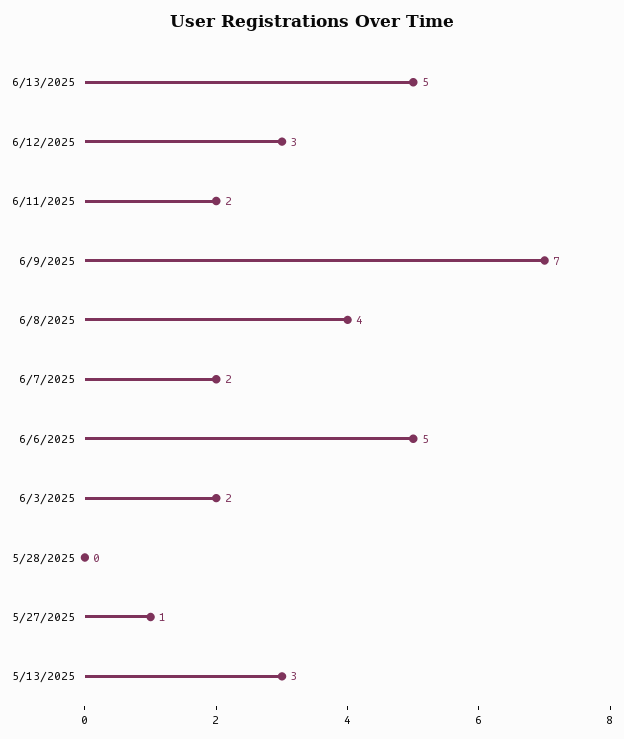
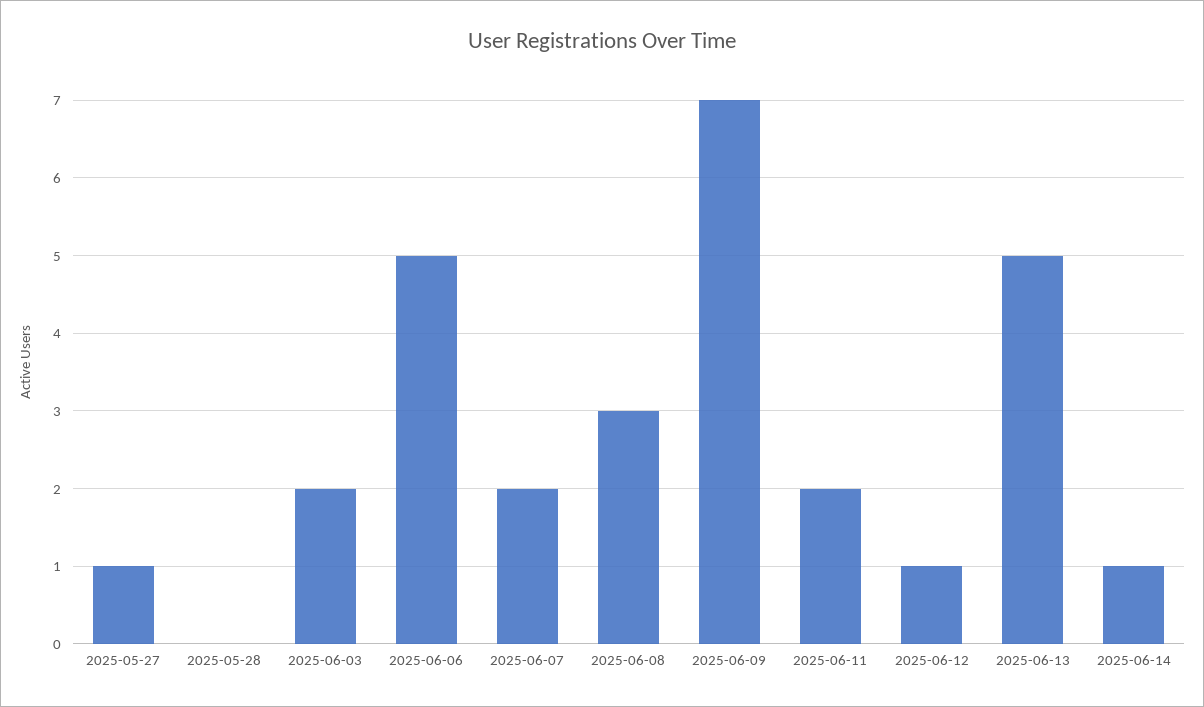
6/12/2025: 3 -> 1
6/8/2025: 4 -> 3
5/13/2025: 3 -> none
2025-06-14: none -> 1

